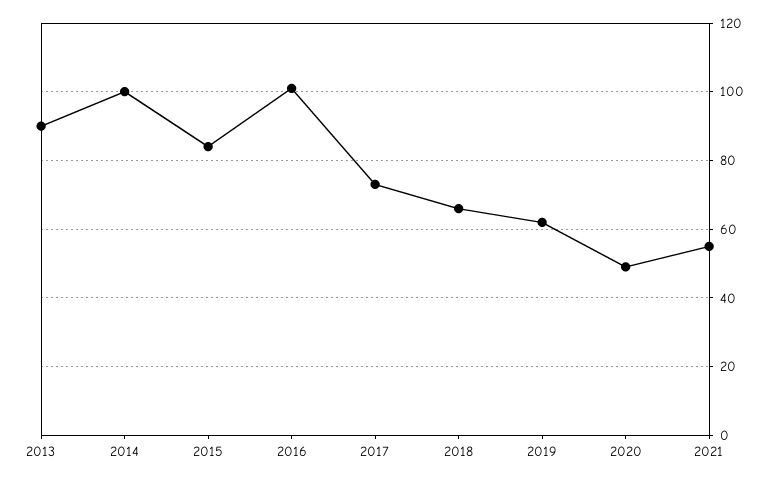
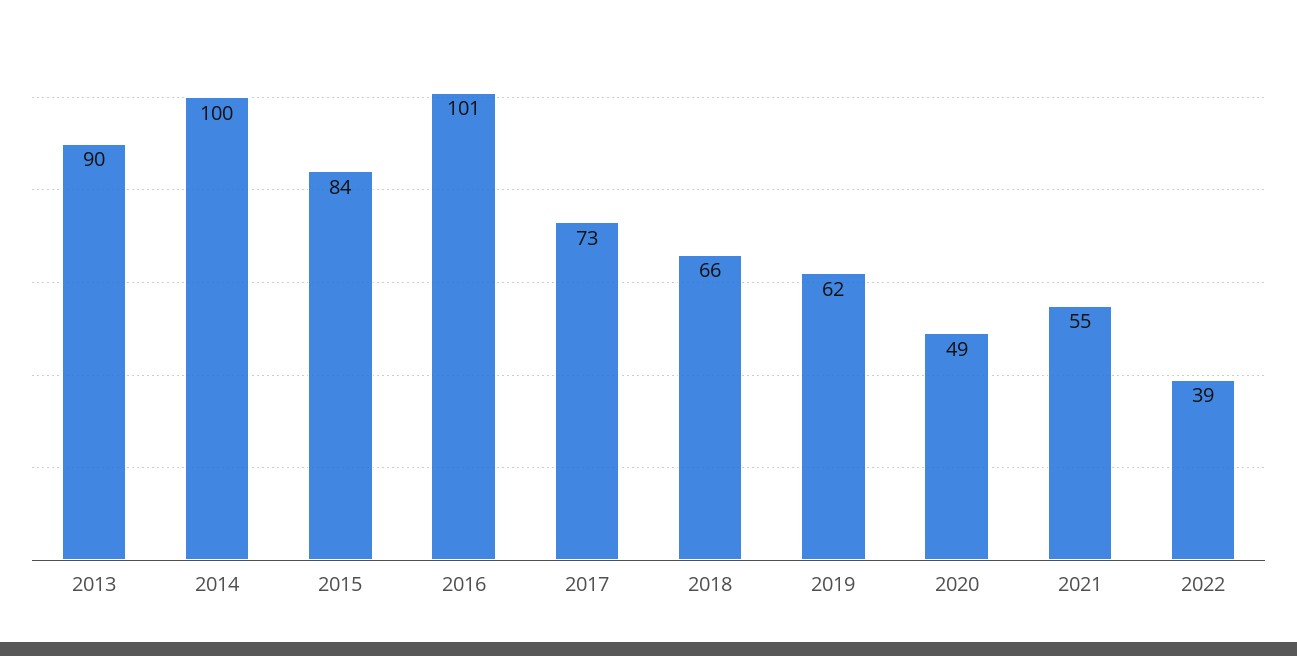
2022: none -> 39

